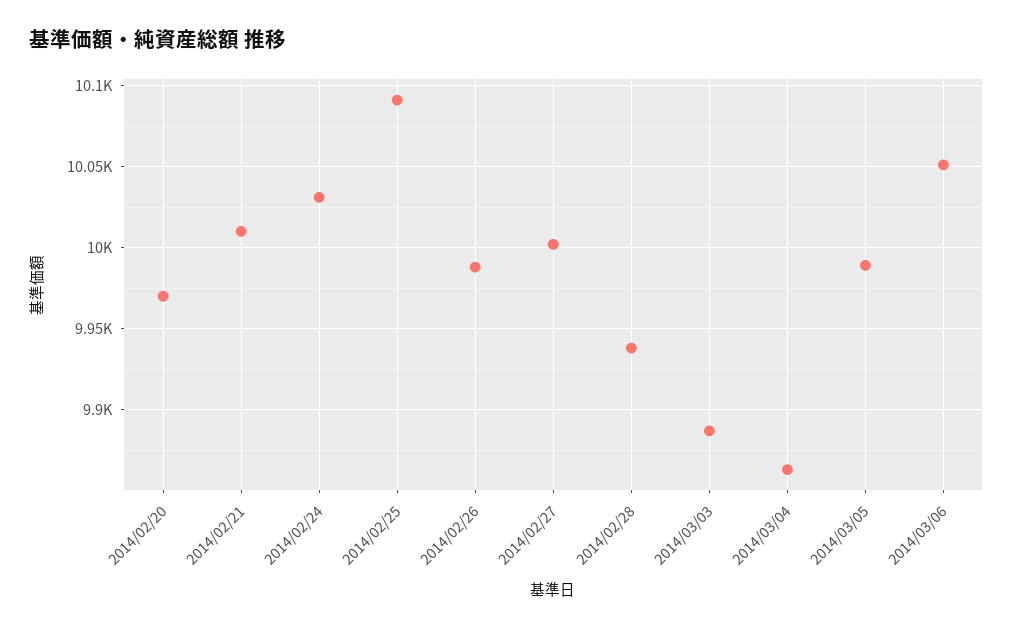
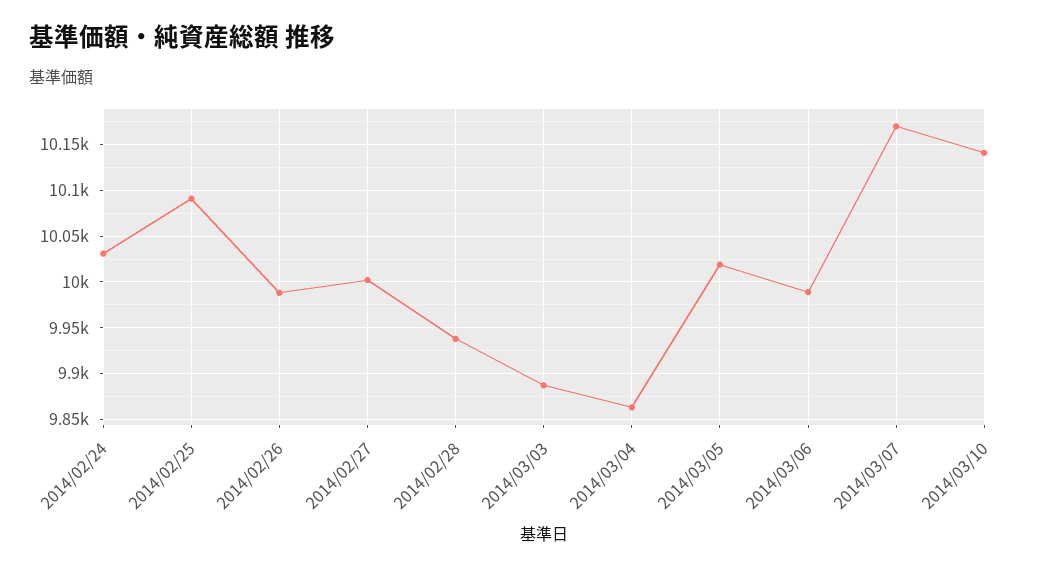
2014/02/20: 9970 -> none
2014/02/21: 10010 -> none
2014/03/05: 9990 -> 10020
2014/03/06: 10050 -> 9990
2014/03/07: none -> 10170
2014/03/10: none -> 10140

